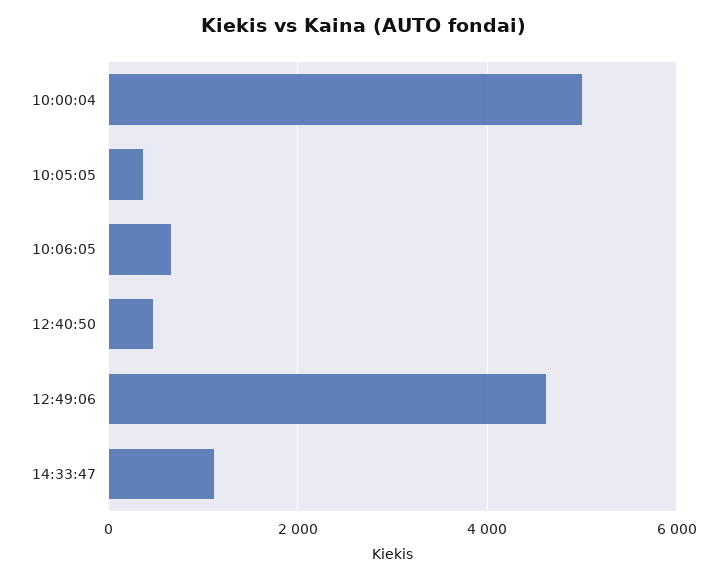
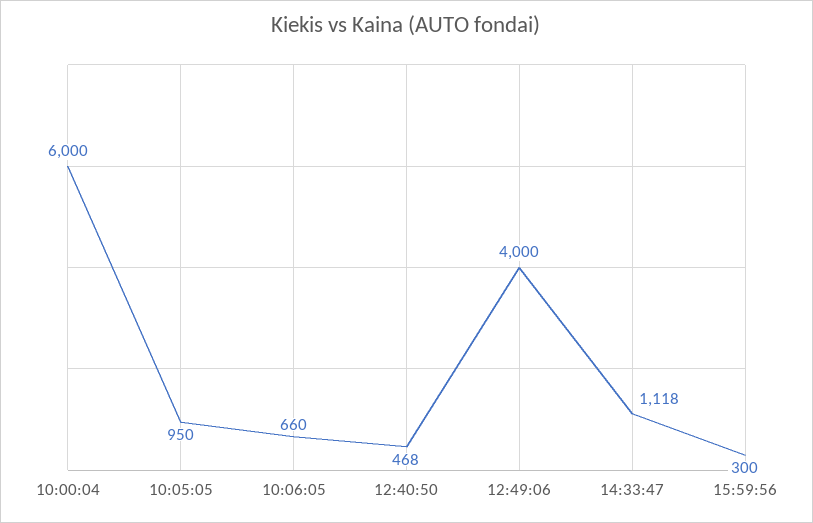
10:00:04: 5000 -> 6000
10:05:05: 400 -> 950
12:49:06: 4600 -> 4000
15:59:56: none -> 300

